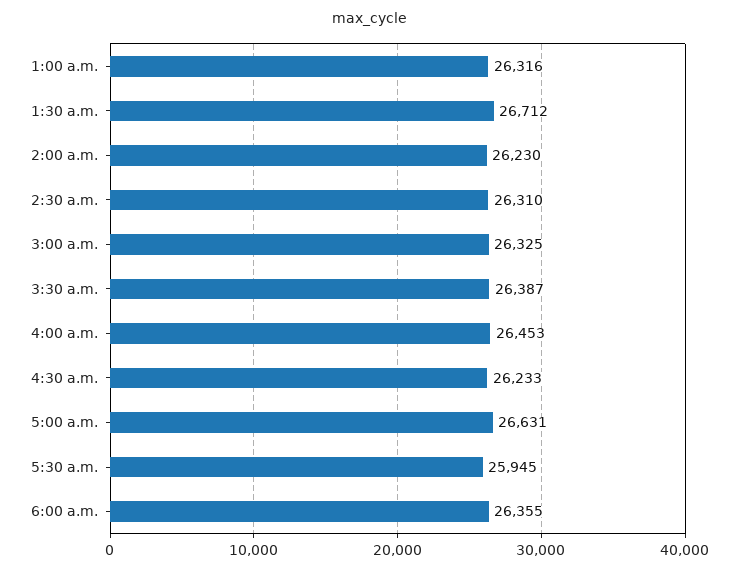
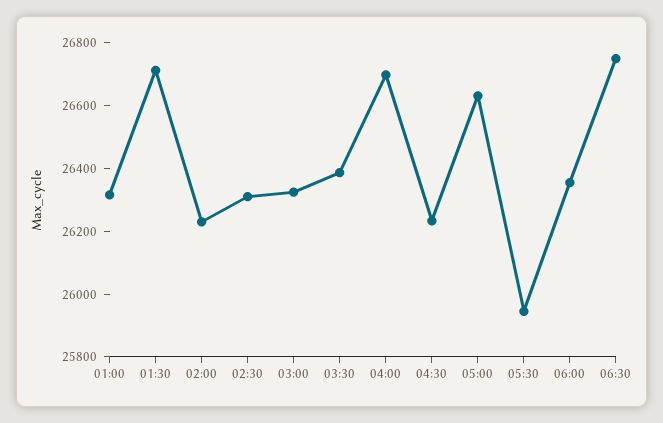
4:00 a.m.: 26453 -> 26700
06:30: none -> 26750

